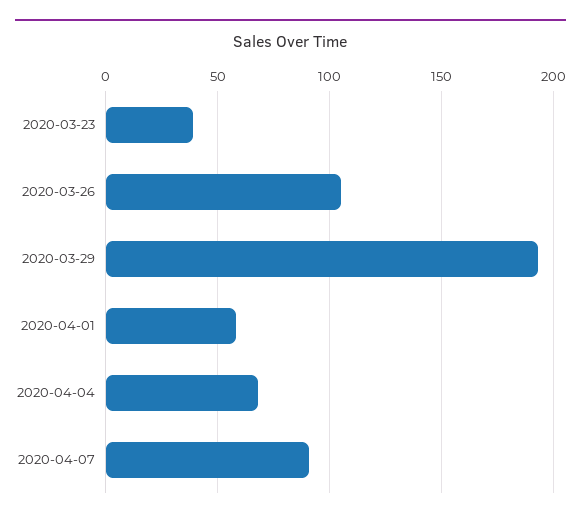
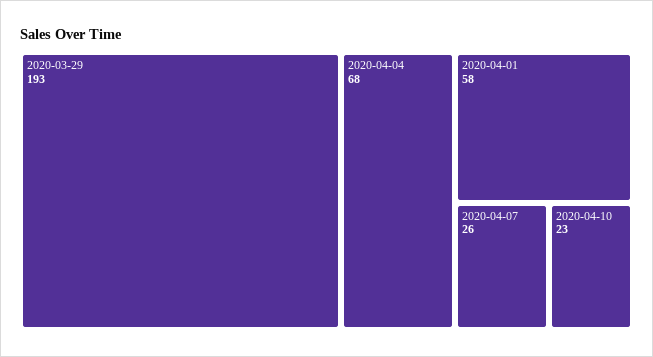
2020-03-23: 40 -> none
2020-03-26: 105 -> none
2020-04-07: 90 -> 26
2020-04-10: none -> 23

